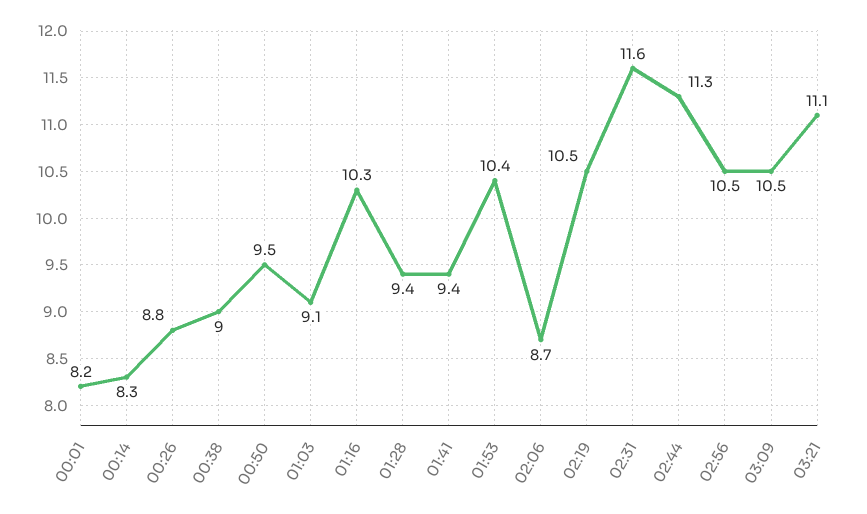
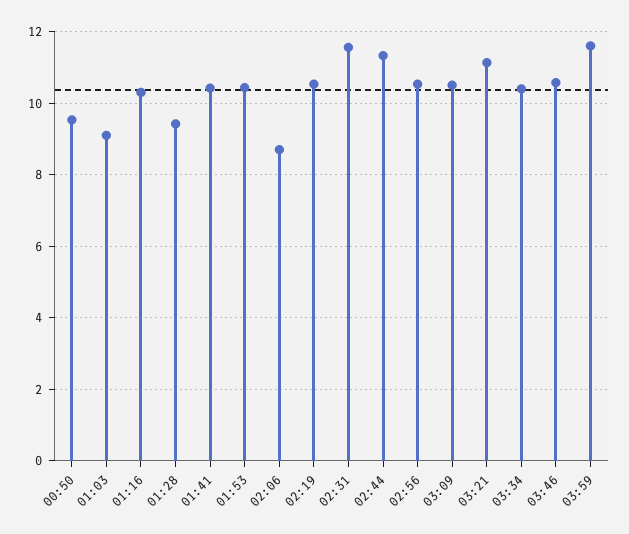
00:01: 8.2 -> none
00:14: 8.3 -> none
00:26: 8.8 -> none
00:38: 9 -> none
01:41: 9.4 -> 10.4
03:34: none -> 10.4
03:46: none -> 10.6
03:59: none -> 11.6

